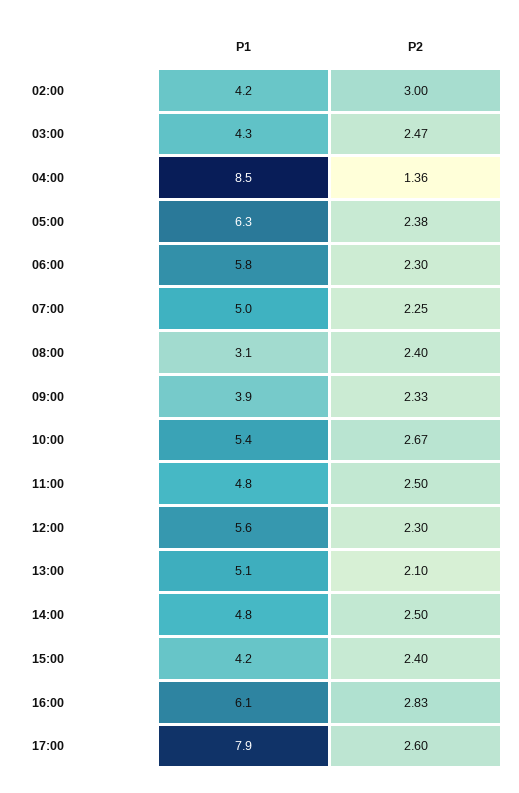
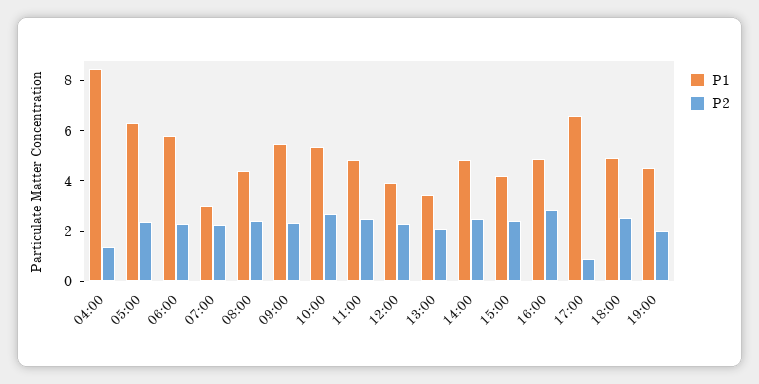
P1, 02:00: 4.2 -> none
P2, 02:00: 3 -> none
P1, 03:00: 4.3 -> none
P2, 03:00: 2.47 -> none
P1, 07:00: 5 -> 3
P1, 08:00: 3.1 -> 4.5
P1, 09:00: 3.9 -> 5.5
P1, 12:00: 5.6 -> 4
P1, 13:00: 5.1 -> 3.5
P1, 16:00: 6.1 -> 5
P1, 17:00: 7.9 -> 6.5
P2, 17:00: 2.6 -> 1
P1, 18:00: none -> 5
P2, 18:00: none -> 2.5
P1, 19:00: none -> 4.5
P2, 19:00: none -> 2

